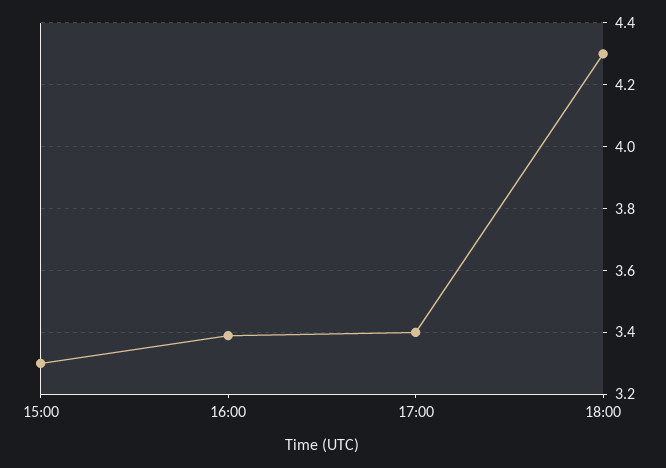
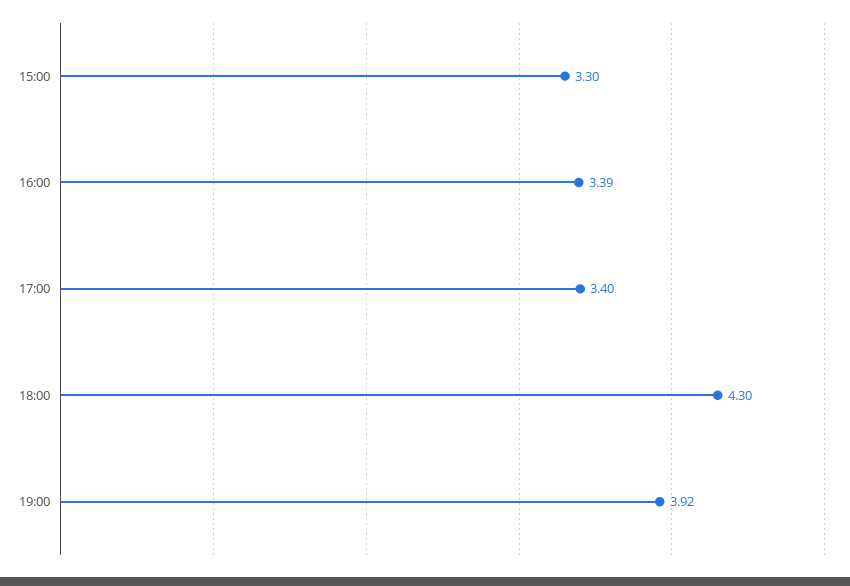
19:00: none -> 3.92

